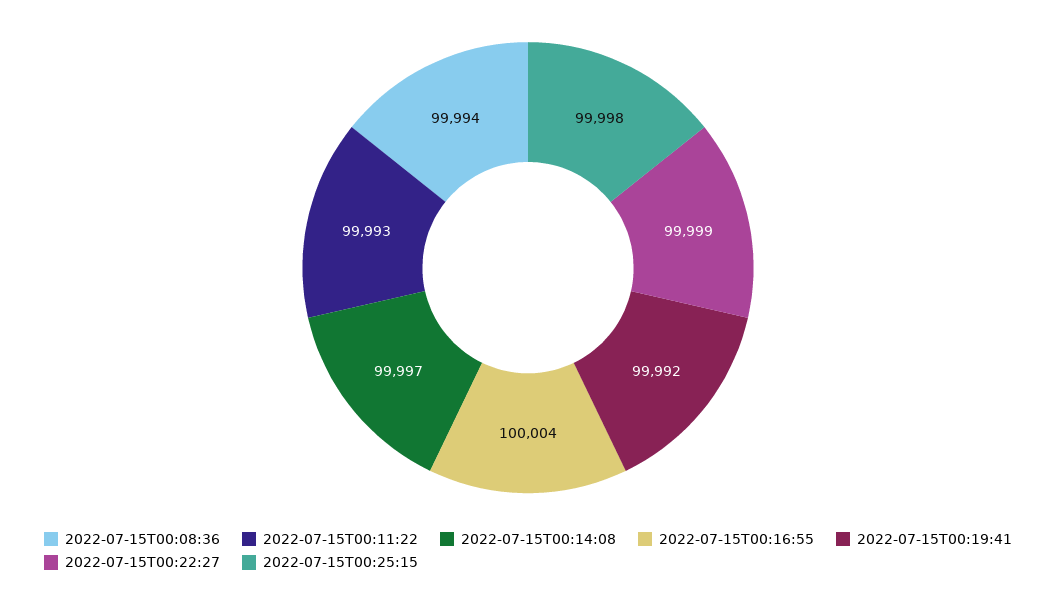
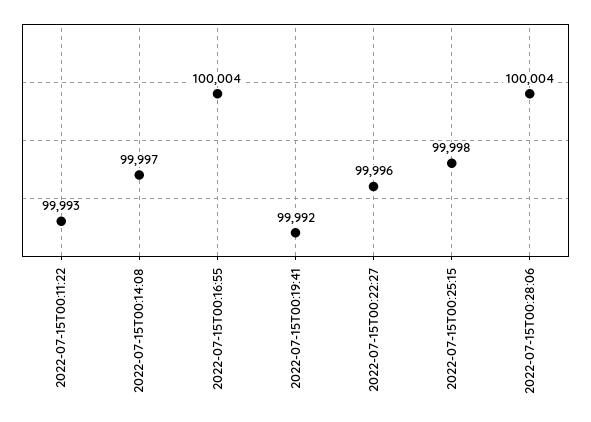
2022-07-15T00:08:36: 99994 -> none
2022-07-15T00:22:27: 99999 -> 99996
2022-07-15T00:28:06: none -> 100004

